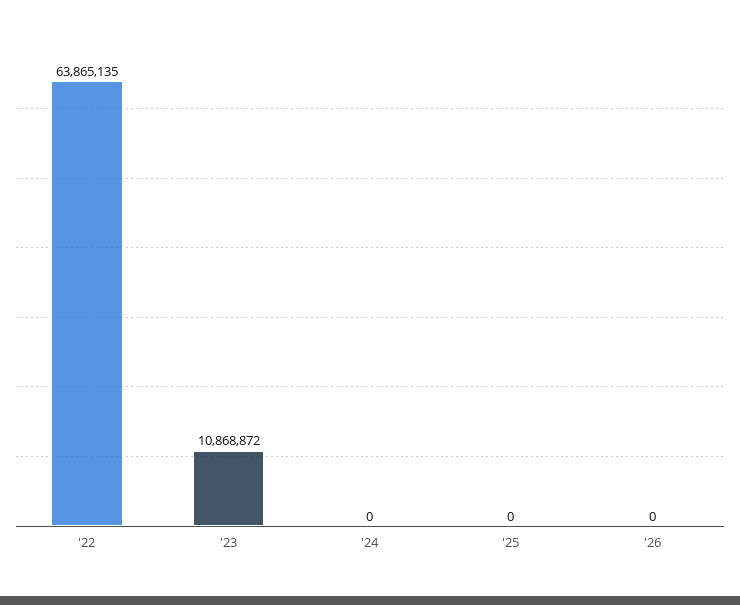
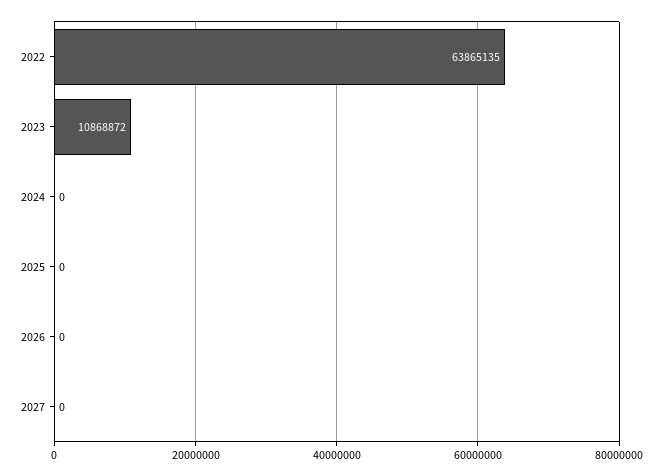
2027: none -> 0

